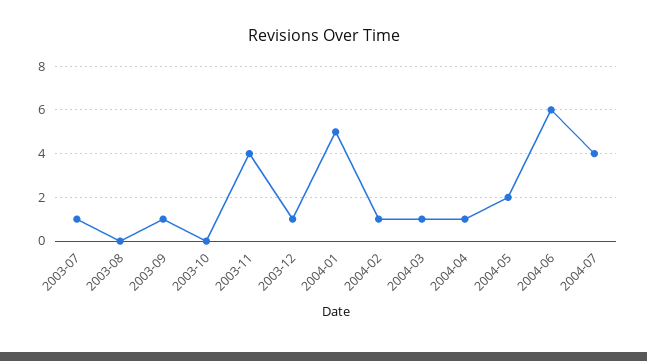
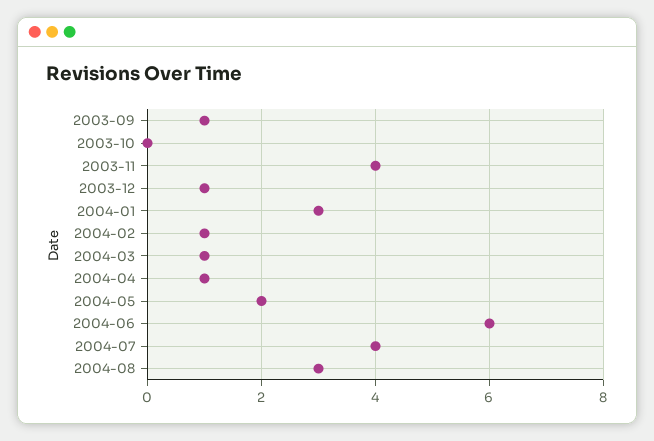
2003-07: 1 -> none
2003-08: 0 -> none
2004-01: 5 -> 3
2004-08: none -> 3

